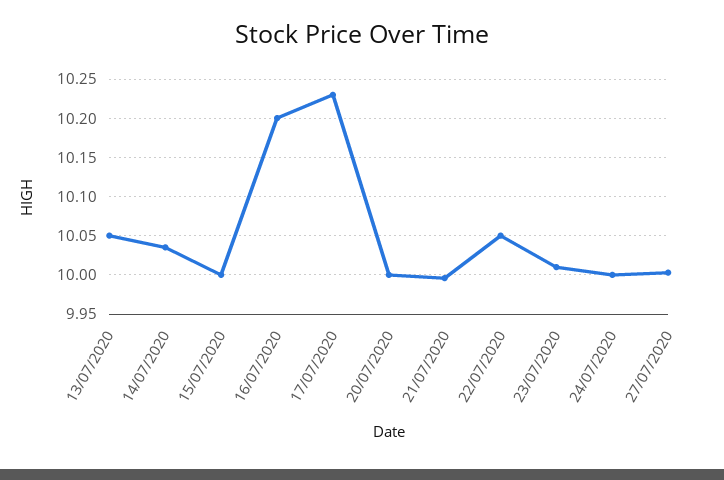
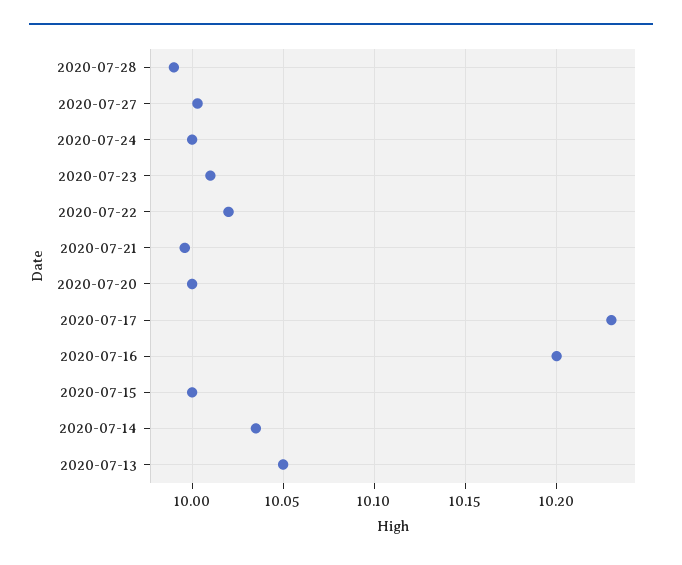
22/07/2020: 10.05 -> 10.02
2020-07-28: none -> 9.99

